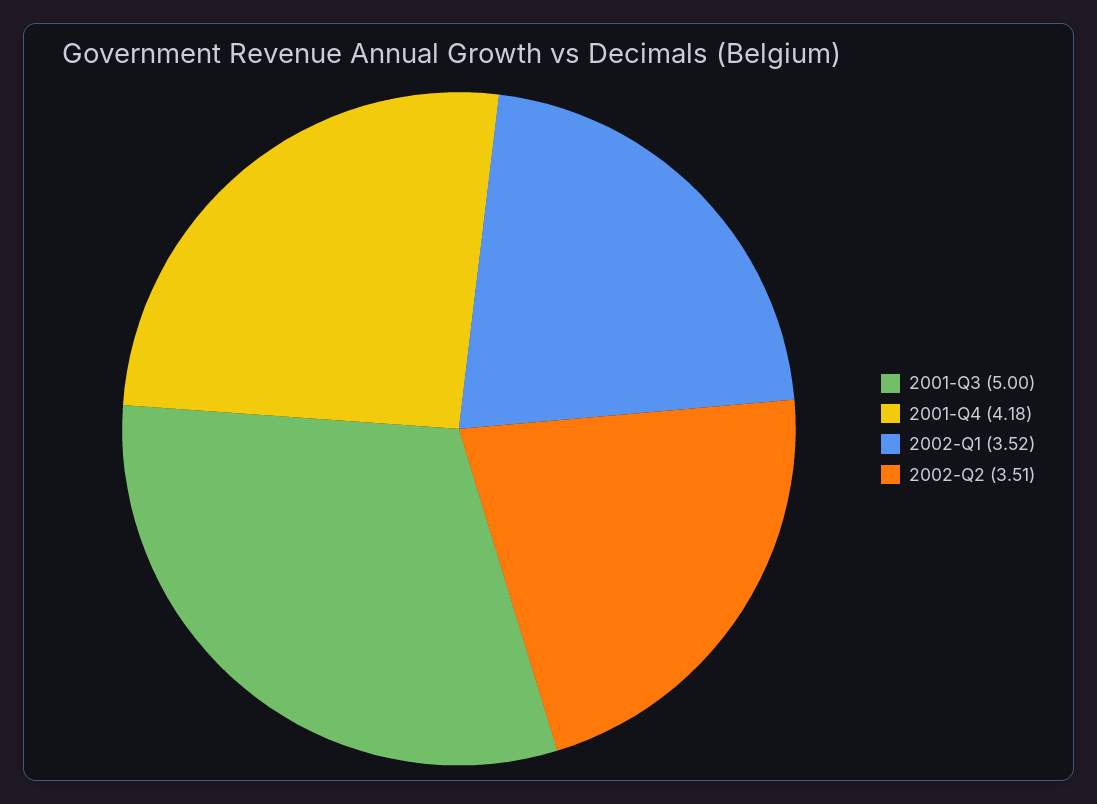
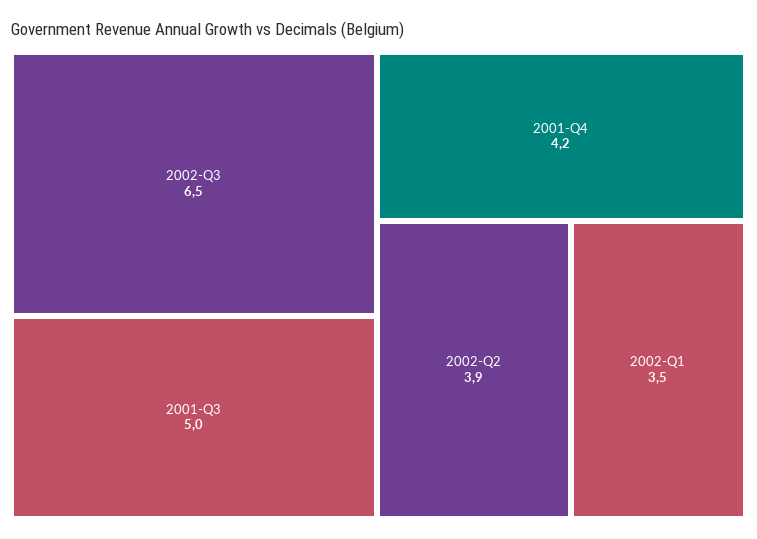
2002-Q2: 3.51 -> 3.9
2002-Q3: none -> 6.5

